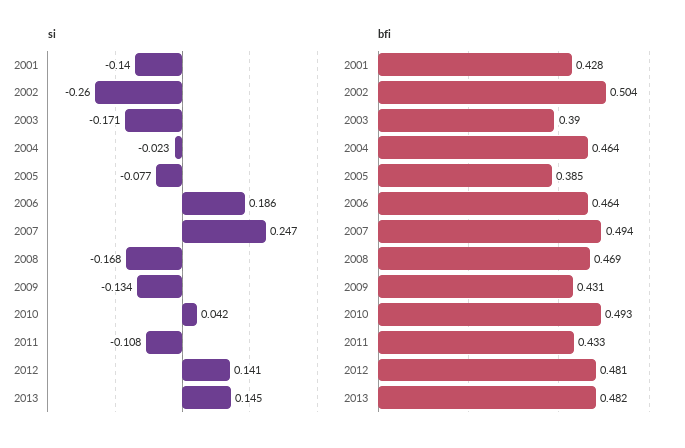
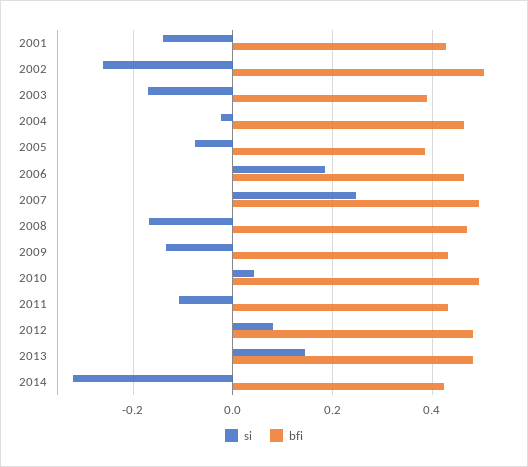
si, 2012: 0.141 -> 0.08
si, 2014: none -> -0.32
bfi, 2014: none -> 0.42

